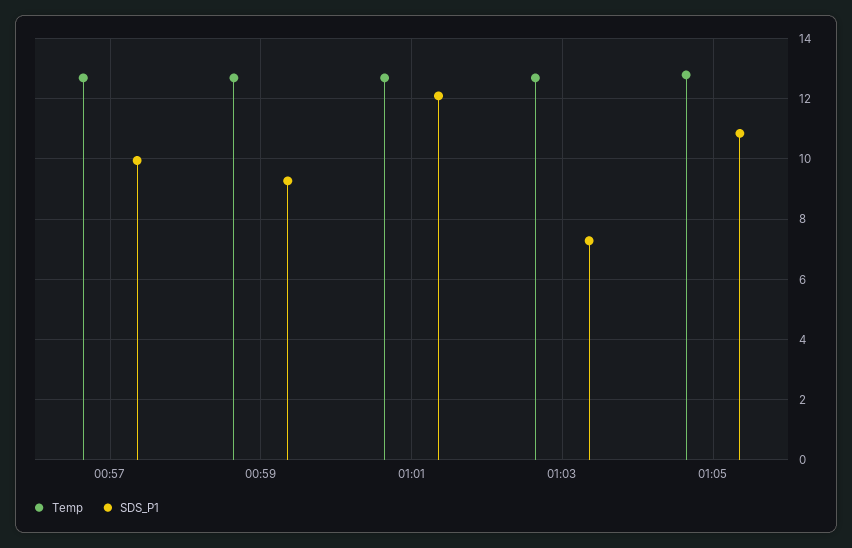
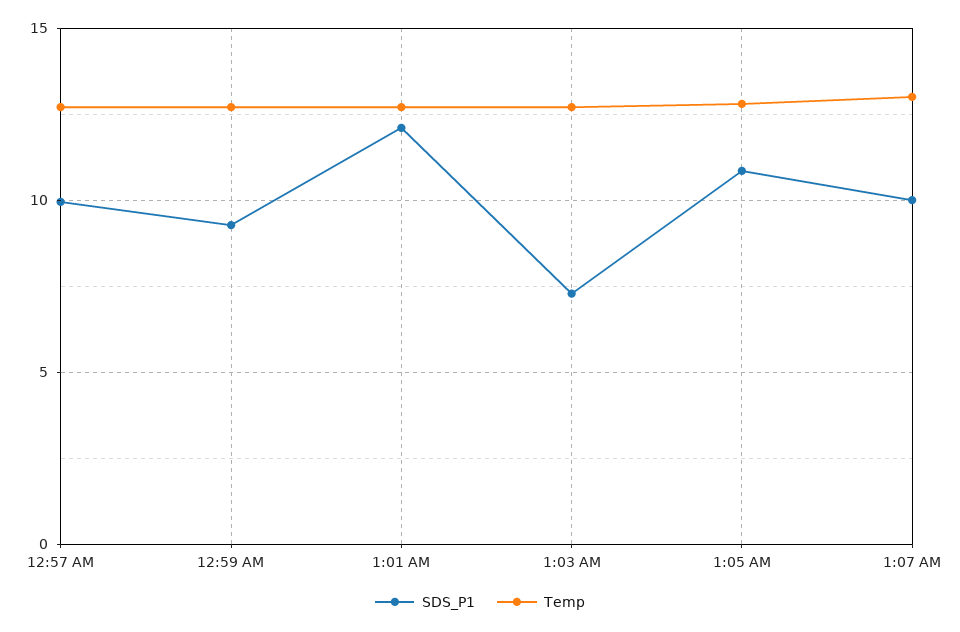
SDS_P1, 1:07 AM: none -> 10
Temp, 1:07 AM: none -> 13

